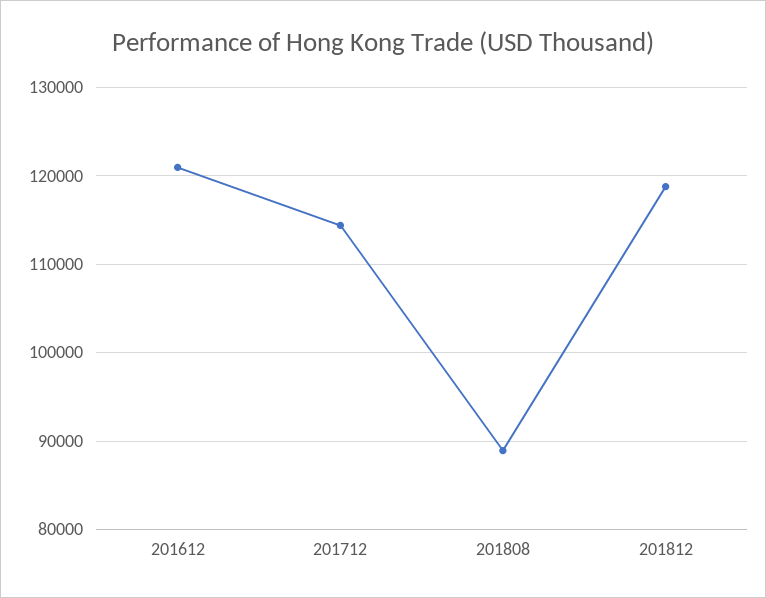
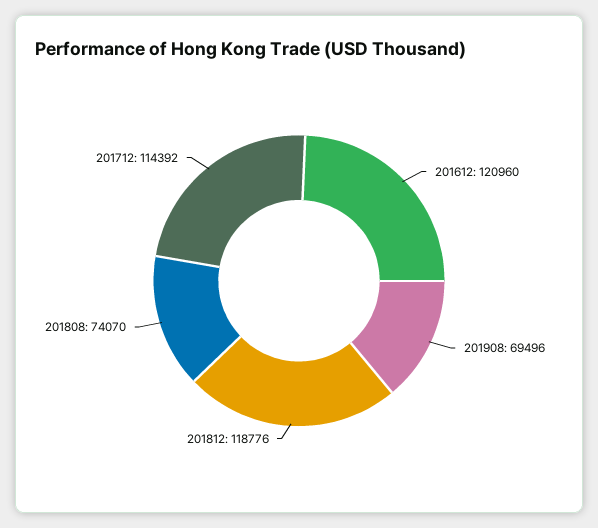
201808: 89000 -> 74070
201908: none -> 69496

